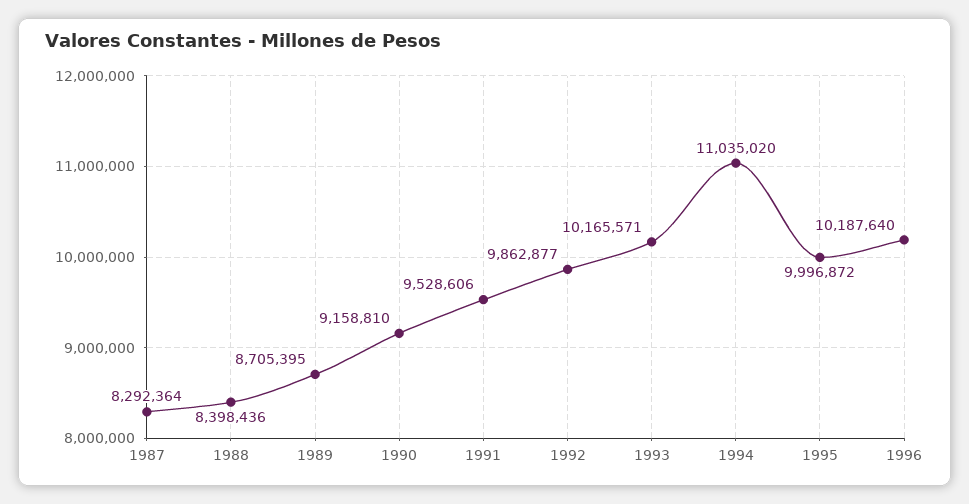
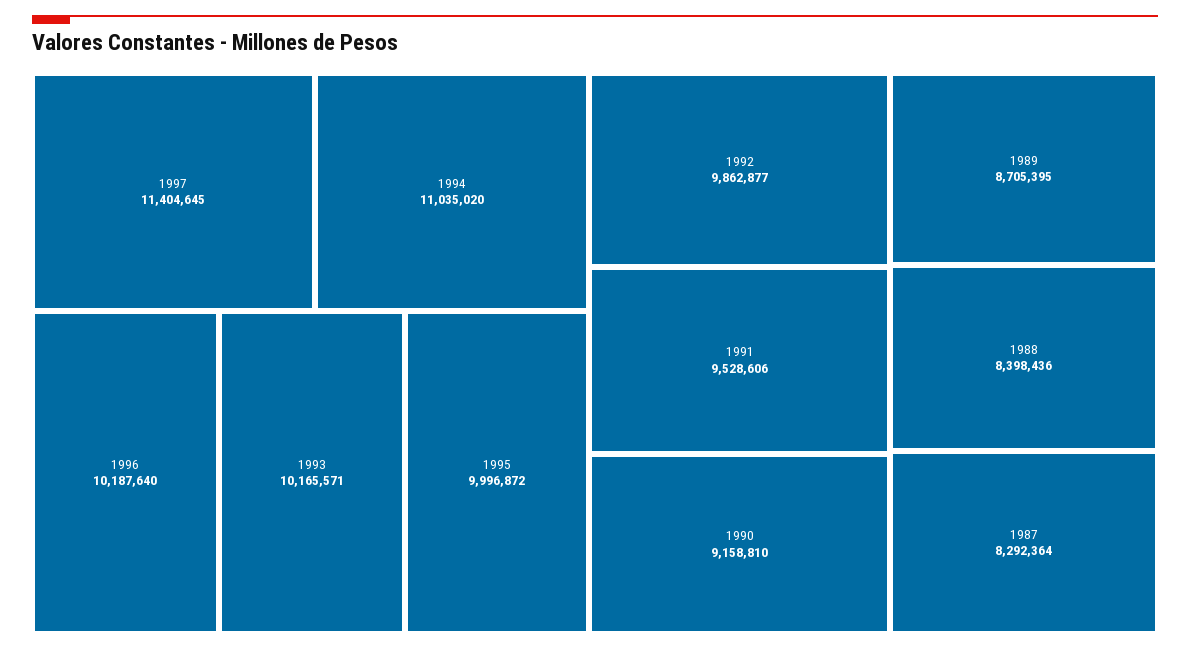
1997: none -> 11404645

